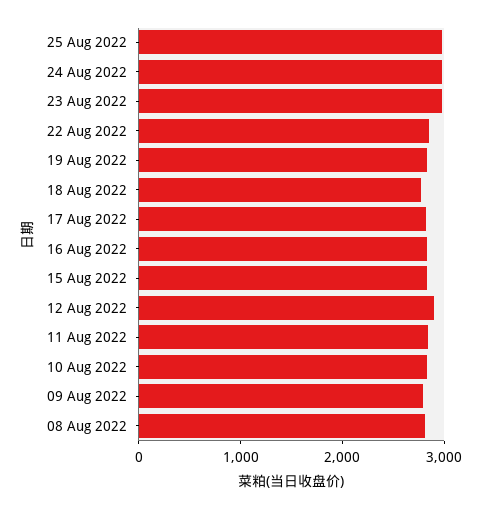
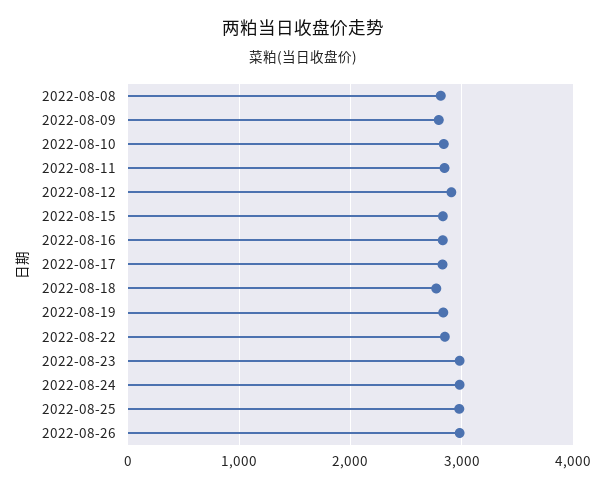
2022-08-26: none -> 3000

